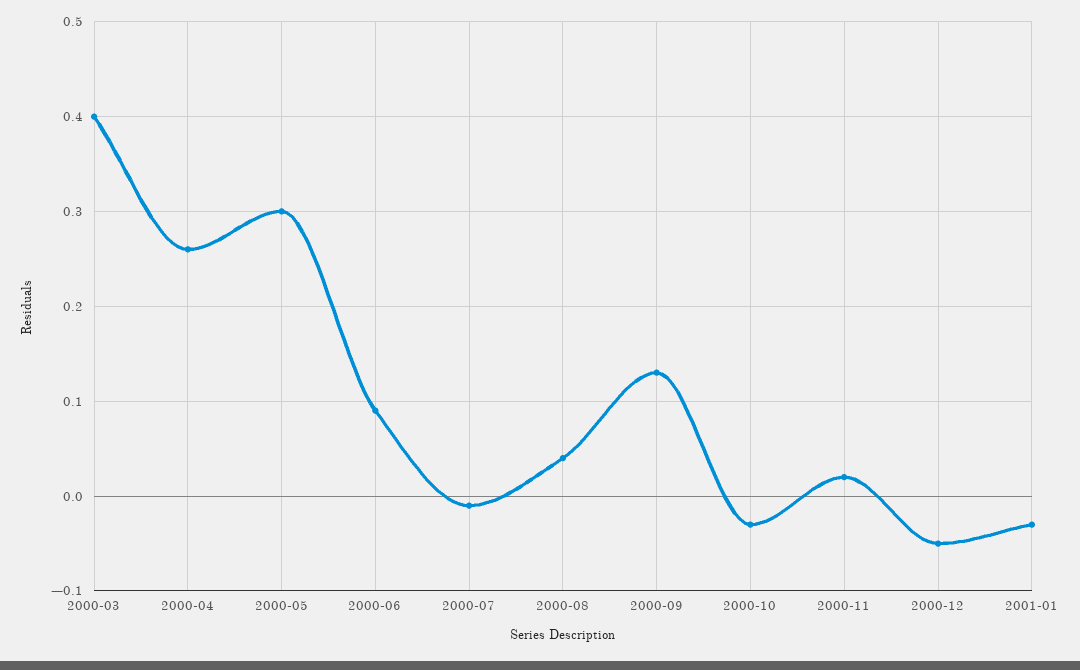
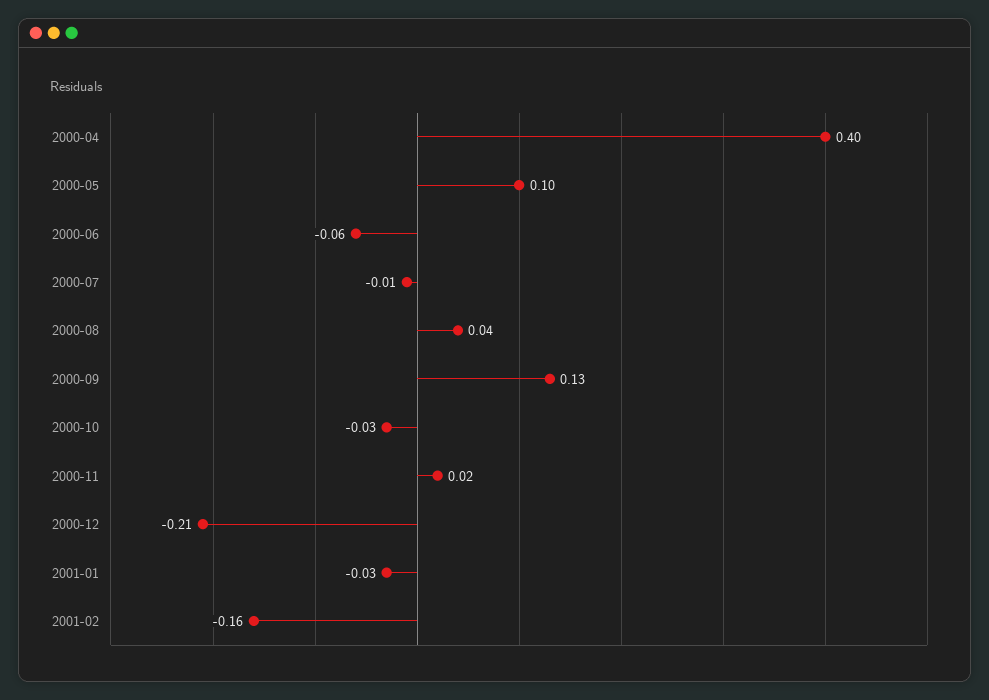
2000-03: 0.4 -> none
2000-04: 0.26 -> 0.4
2000-05: 0.3 -> 0.1
2000-06: 0.09 -> -0.06
2000-12: -0.05 -> -0.21
2001-02: none -> -0.16

